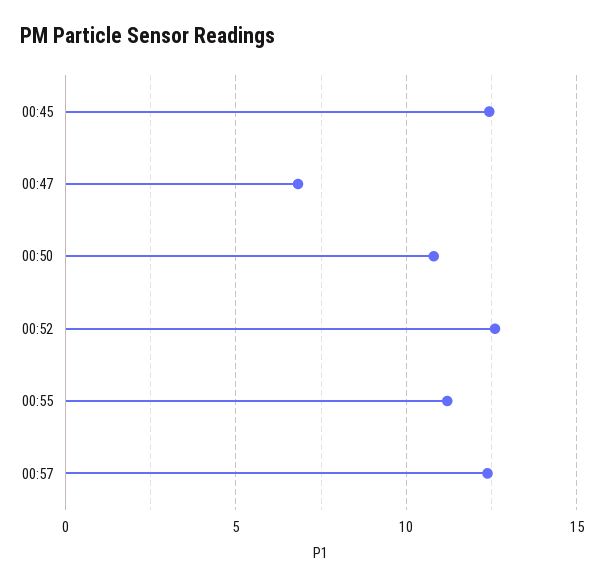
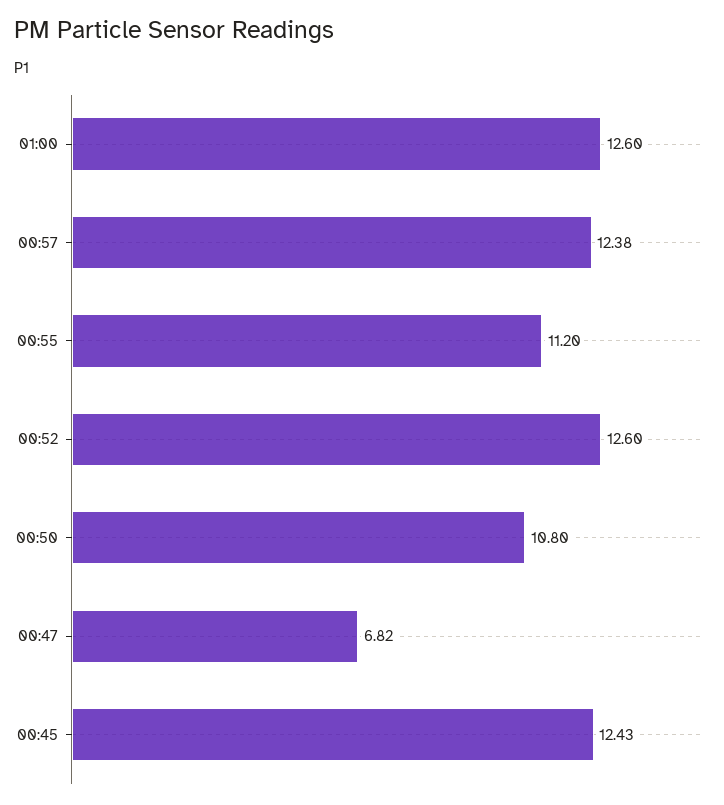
01:00: none -> 12.6

